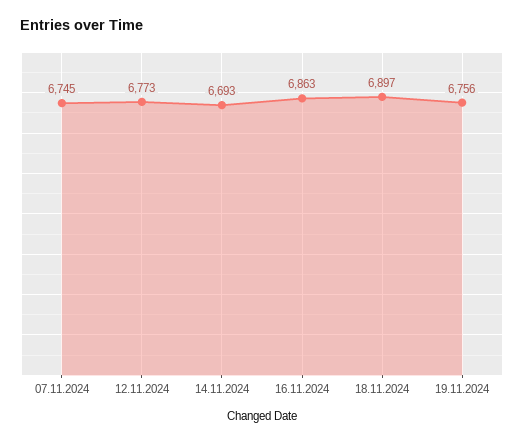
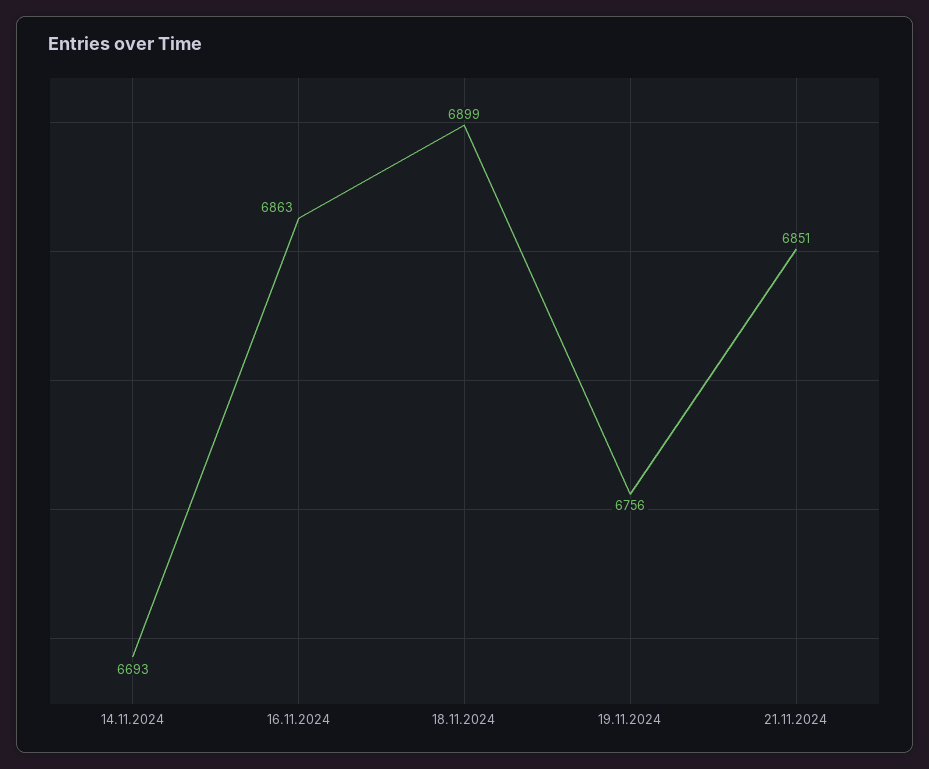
07.11.2024: 6745 -> none
12.11.2024: 6773 -> none
18.11.2024: 6897 -> 6899
21.11.2024: none -> 6851

